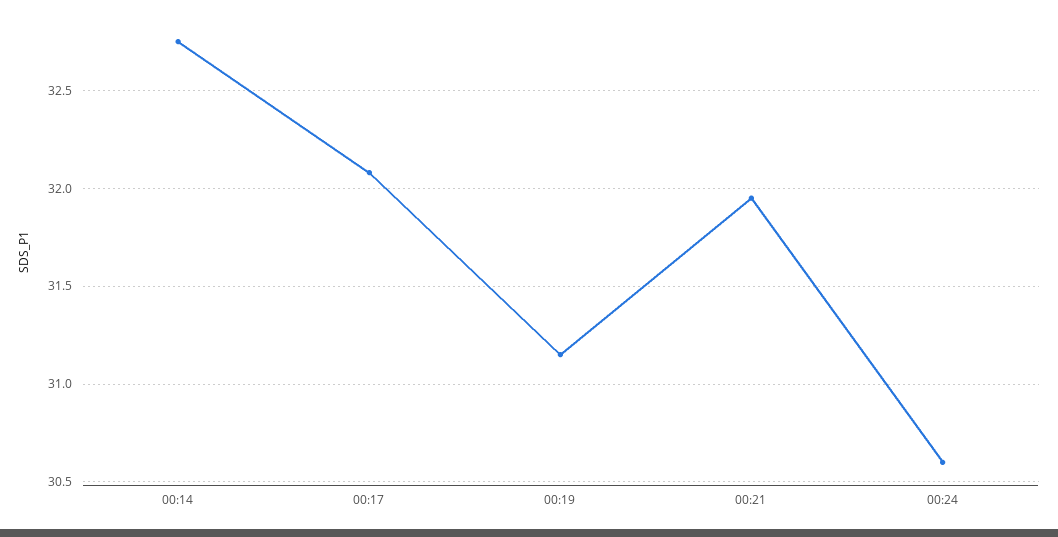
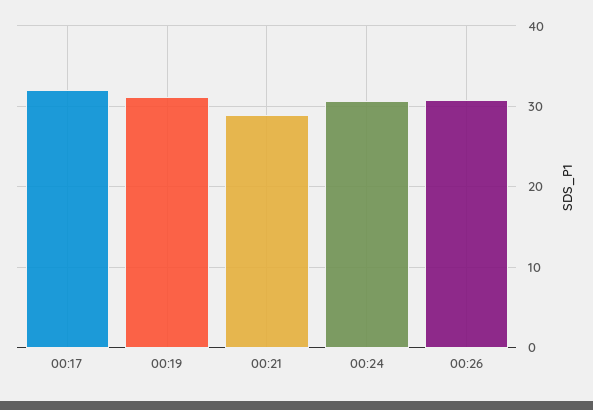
00:14: 32.75 -> none
00:21: 31.95 -> 29
00:26: none -> 31

